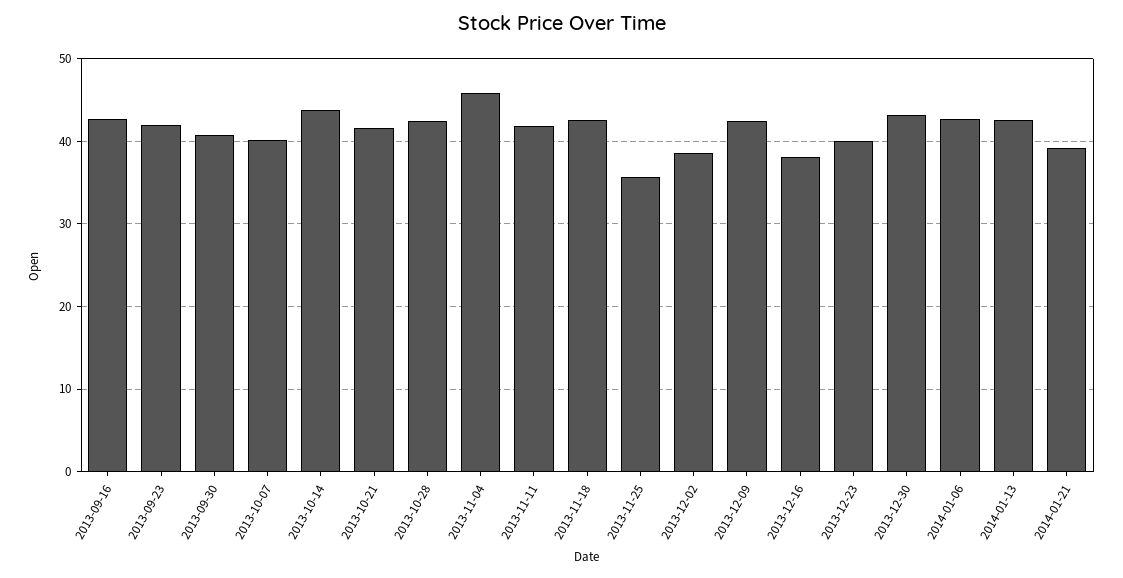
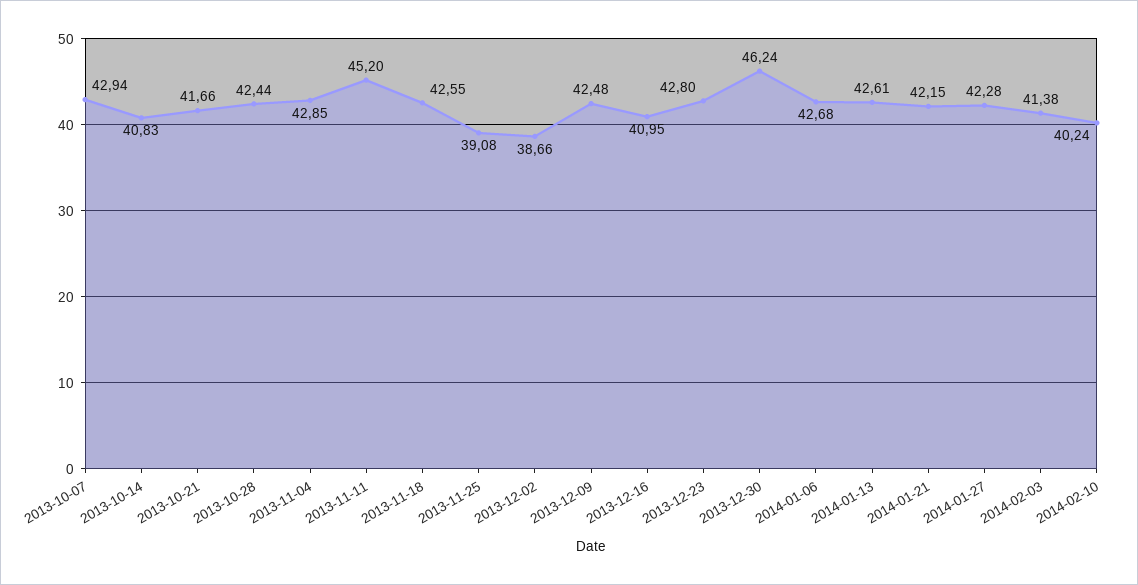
2013-09-16: 43 -> none
2013-09-23: 42 -> none
2013-09-30: 41 -> none
2013-10-07: 40 -> 42.94
2013-10-14: 44 -> 40.83
2013-11-04: 46 -> 42.85
2013-11-11: 42 -> 45.2
2013-11-25: 36 -> 39.08
2013-12-16: 38 -> 40.95
2013-12-23: 40 -> 42.8
2013-12-30: 43 -> 46.24
2014-01-21: 39 -> 42.15
2014-01-27: none -> 42.28
2014-02-03: none -> 41.38
2014-02-10: none -> 40.24

